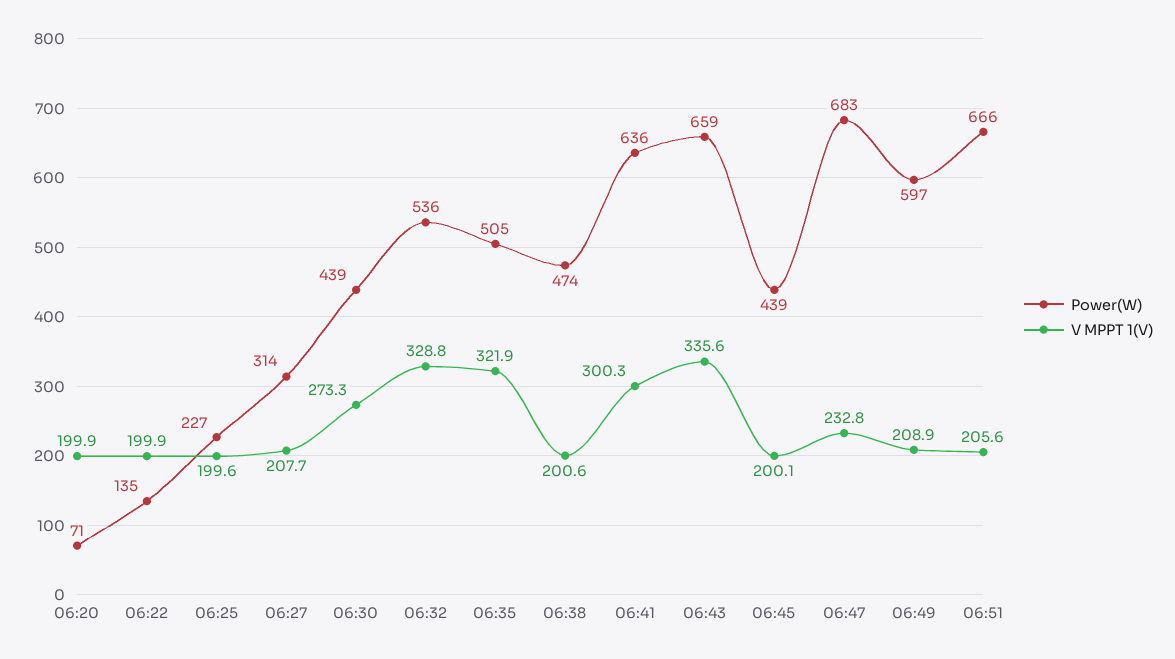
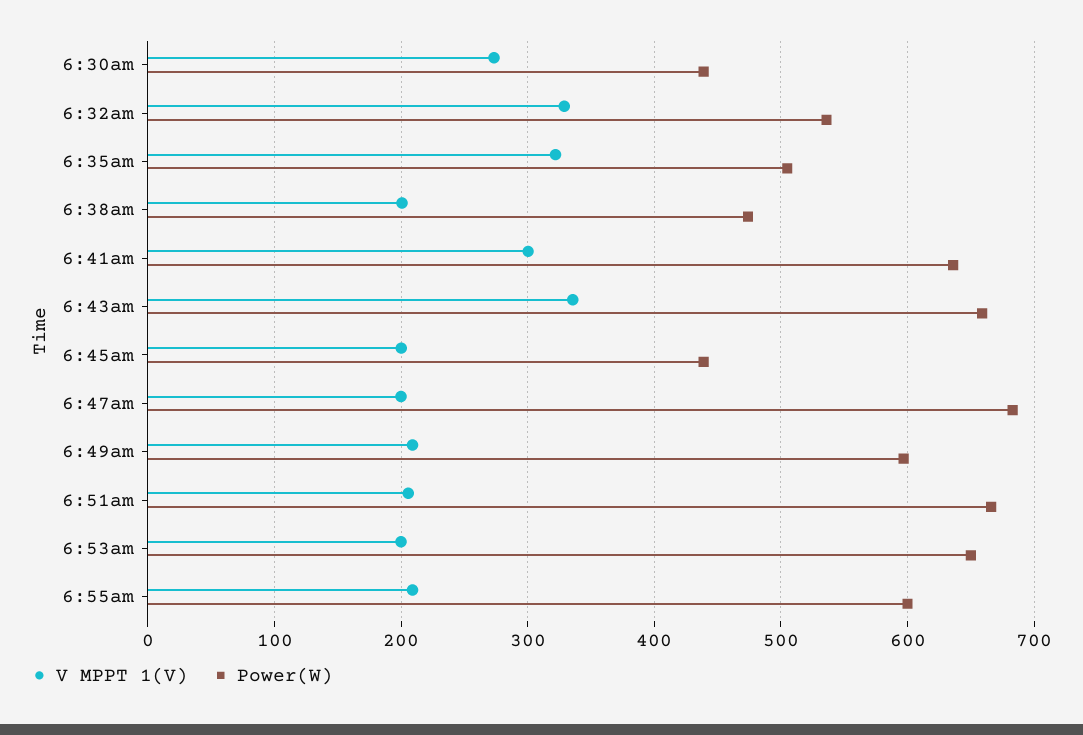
Power(W), 06:20: 71 -> none
V MPPT 1(V), 06:20: 199.9 -> none
Power(W), 06:22: 135 -> none
V MPPT 1(V), 06:22: 199.9 -> none
Power(W), 06:25: 227 -> none
V MPPT 1(V), 06:25: 199.6 -> none
Power(W), 06:27: 314 -> none
V MPPT 1(V), 06:27: 207.7 -> none
V MPPT 1(V), 06:47: 232.8 -> 200
V MPPT 1(V), 6:53am: none -> 200
Power(W), 6:53am: none -> 650
V MPPT 1(V), 6:55am: none -> 210
Power(W), 6:55am: none -> 600

